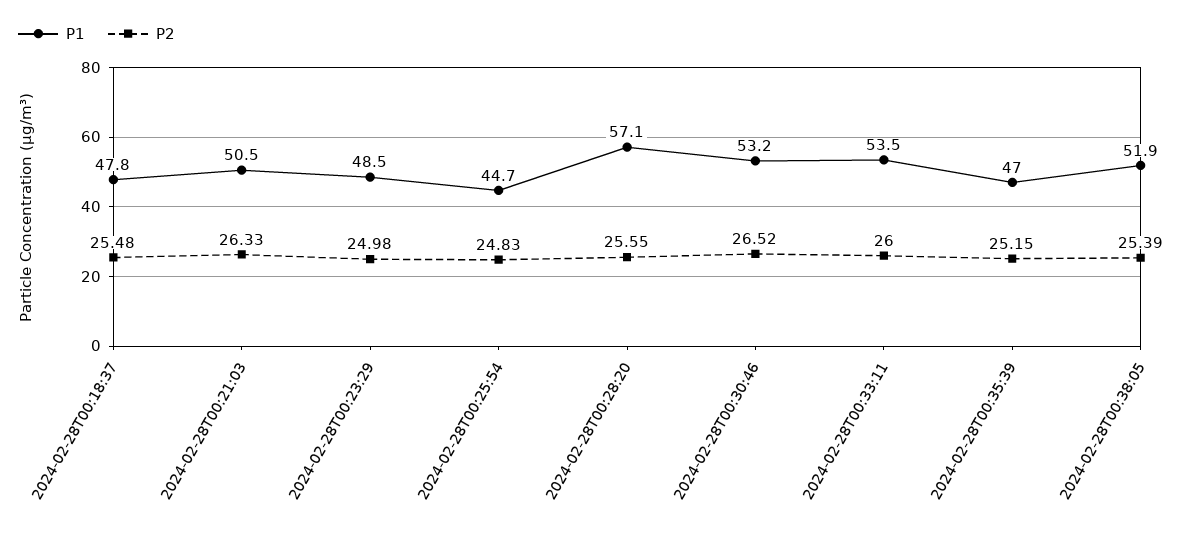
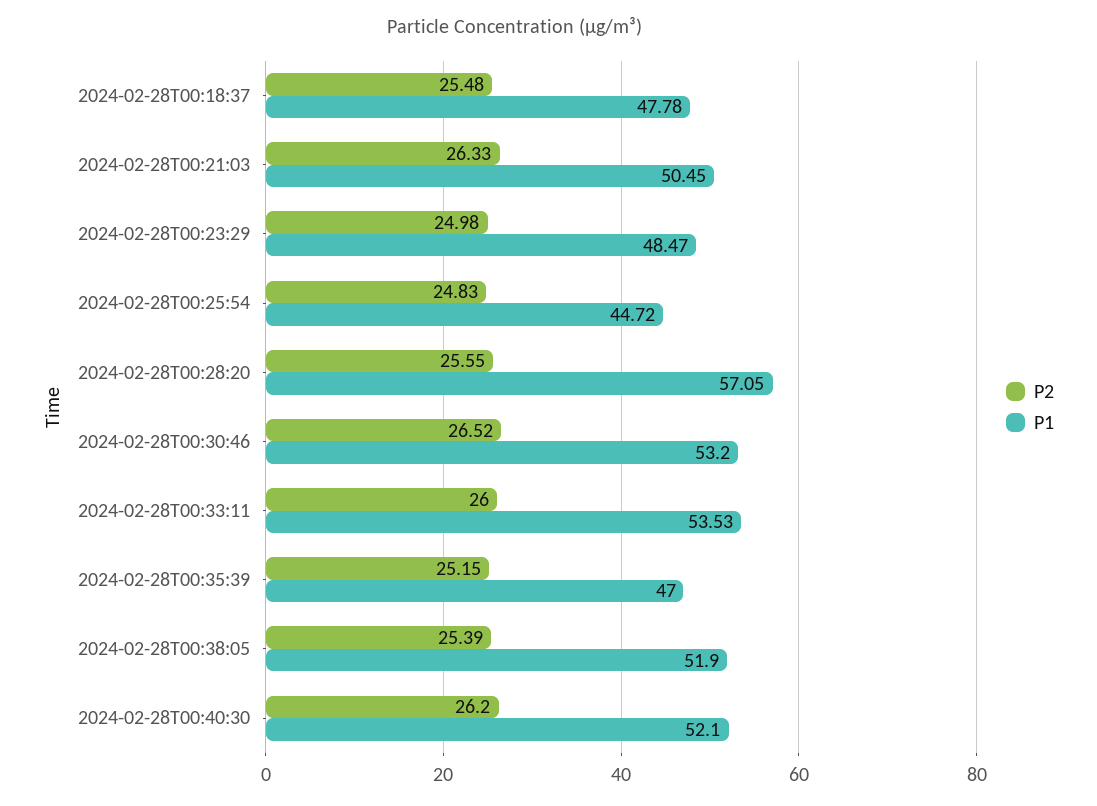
P2, 2024-02-28T00:40:30: none -> 26.2
P1, 2024-02-28T00:40:30: none -> 52.1

